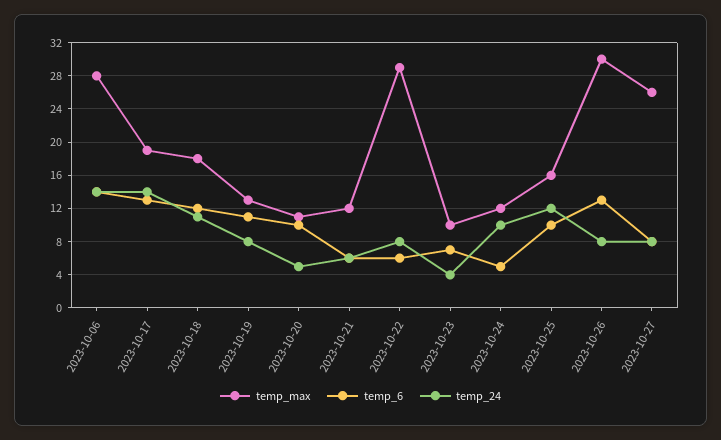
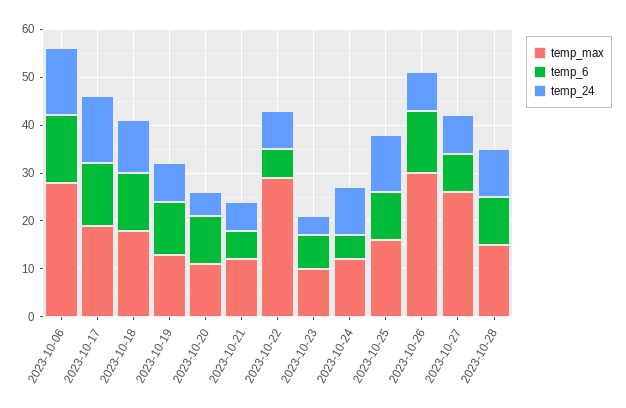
temp_max, 2023-10-28: none -> 15
temp_6, 2023-10-28: none -> 10
temp_24, 2023-10-28: none -> 10

